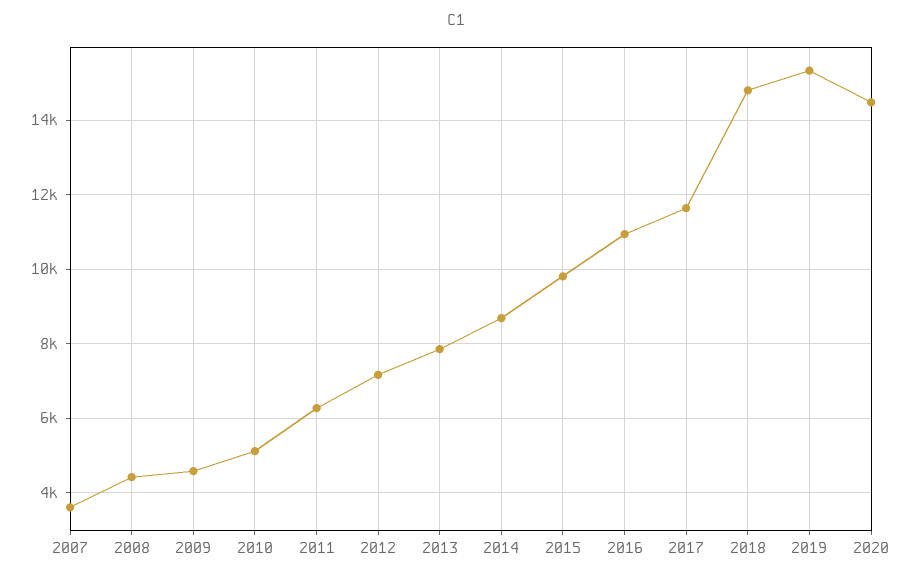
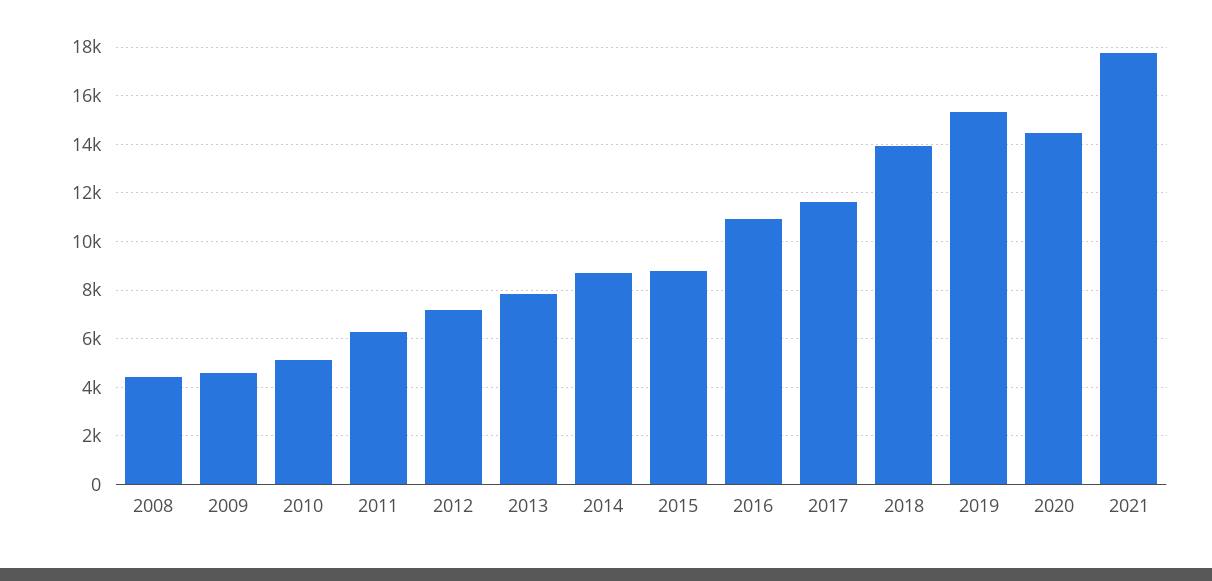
2007: 3600 -> none
2015: 9800 -> 8750
2018: 14800 -> 14000
2021: none -> 17750

